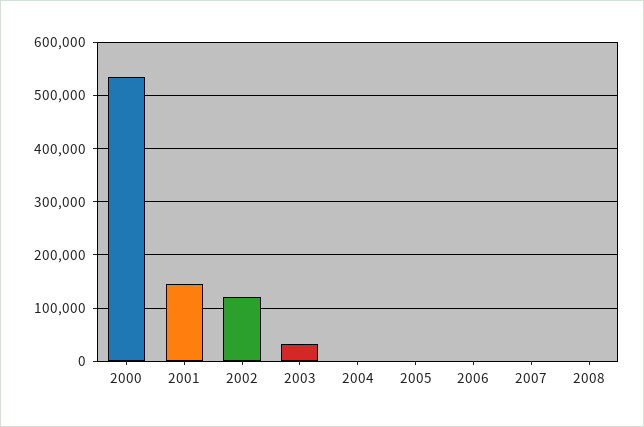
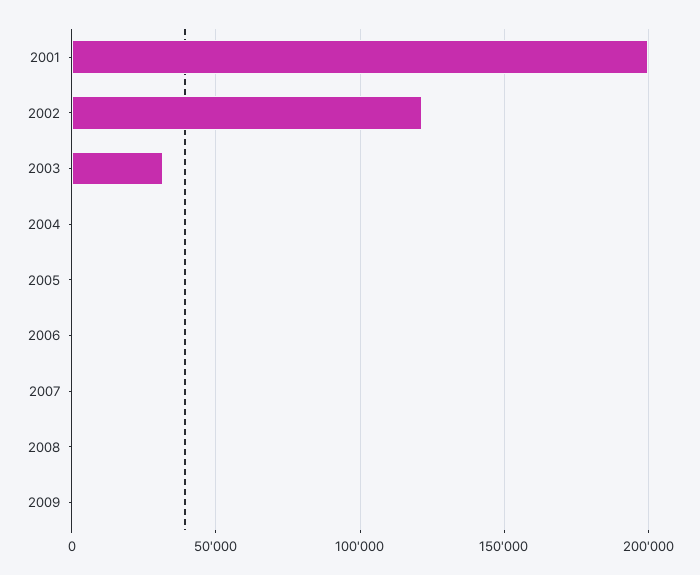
2000: 540000 -> none
2001: 140000 -> 200000
2009: none -> 0

